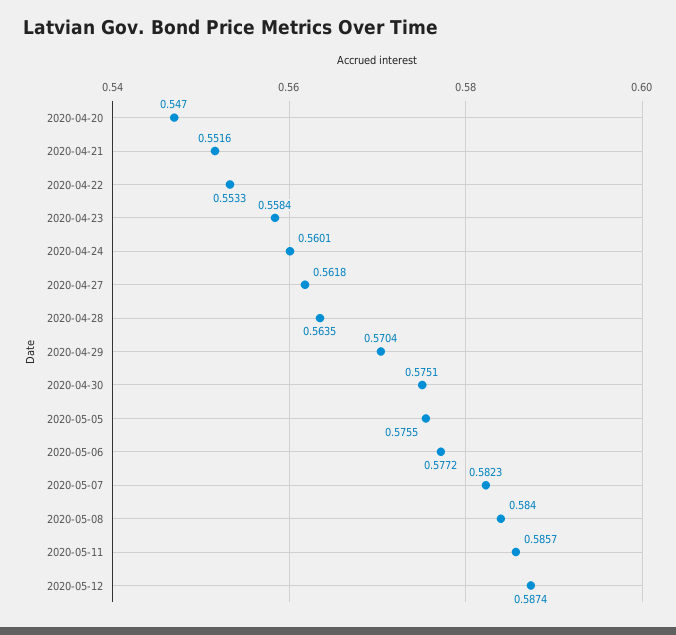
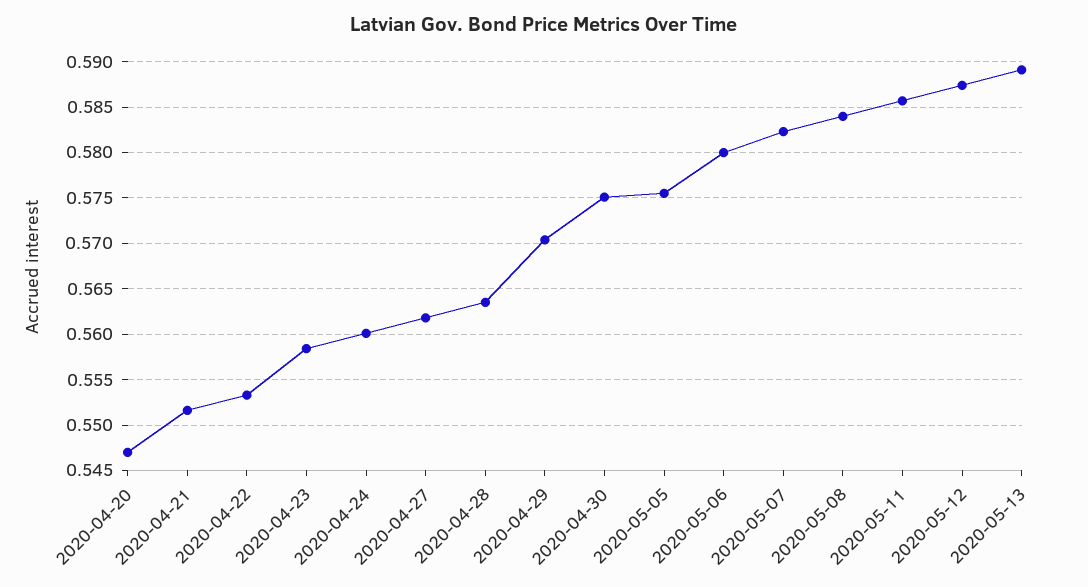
2020-05-06: 0.5772 -> 0.58
2020-05-13: none -> 0.589

